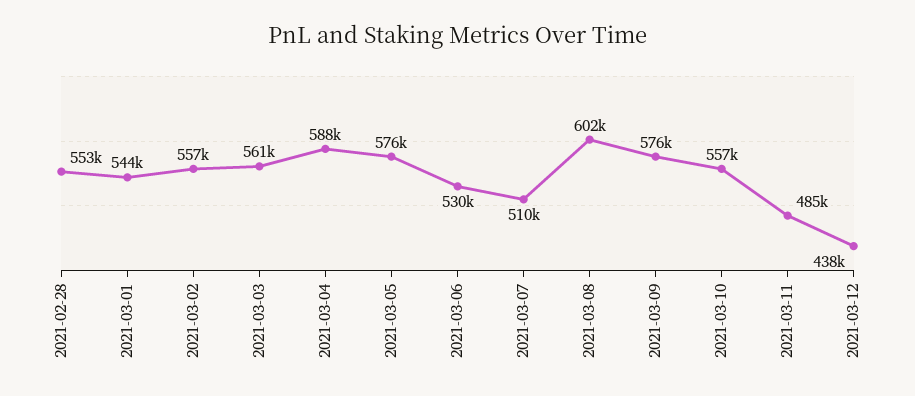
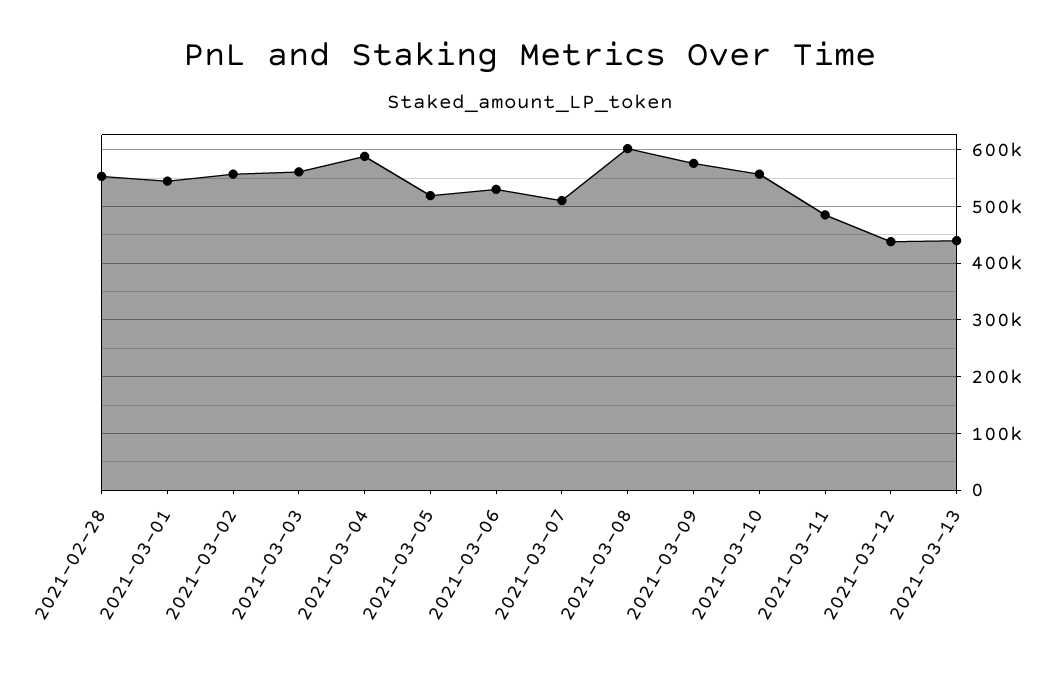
2021-03-05: 576000 -> 520000
2021-03-13: none -> 440000

